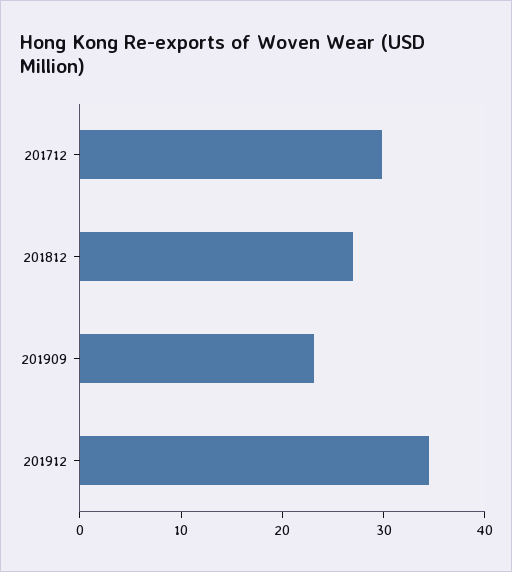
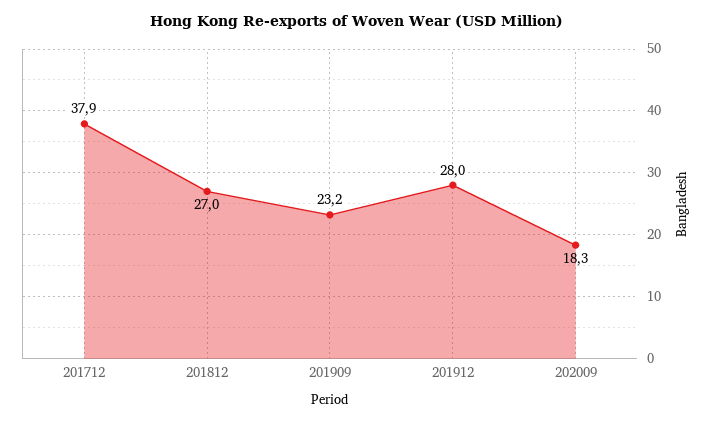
201712: 30 -> 37.9
201912: 34 -> 28
202009: none -> 18.3

